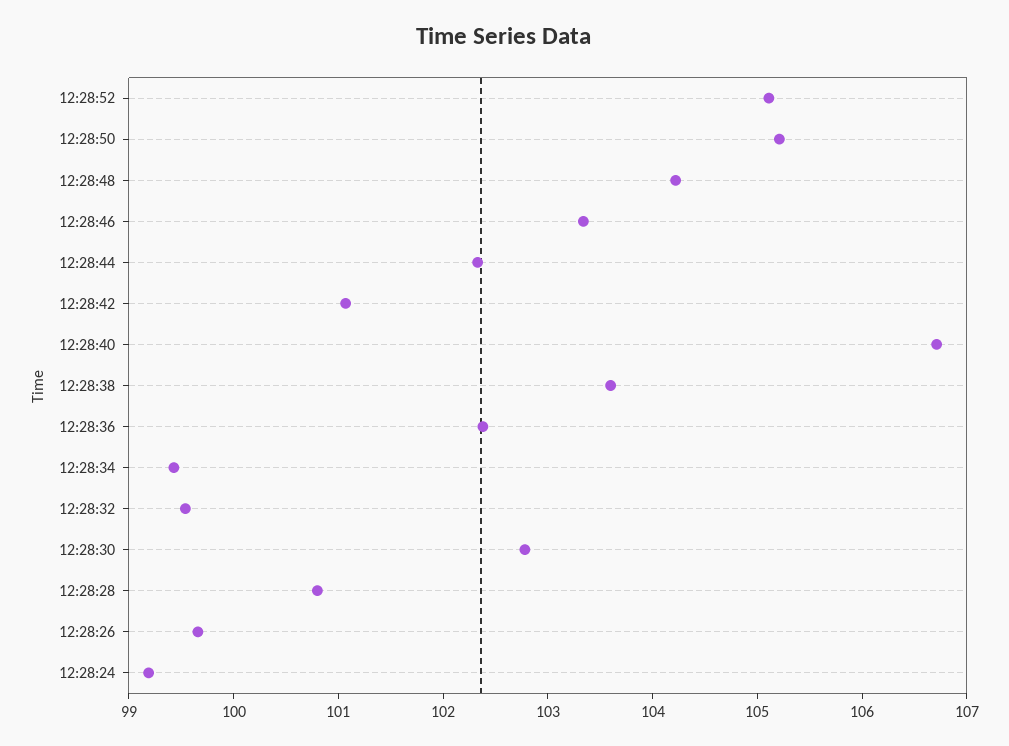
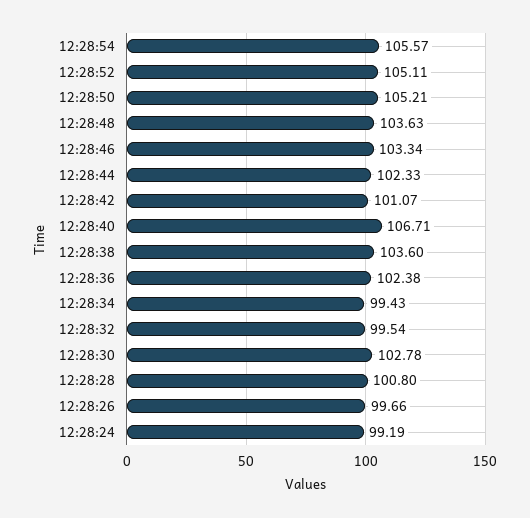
12:28:48: 104.2 -> 103.63
12:28:54: none -> 105.57

